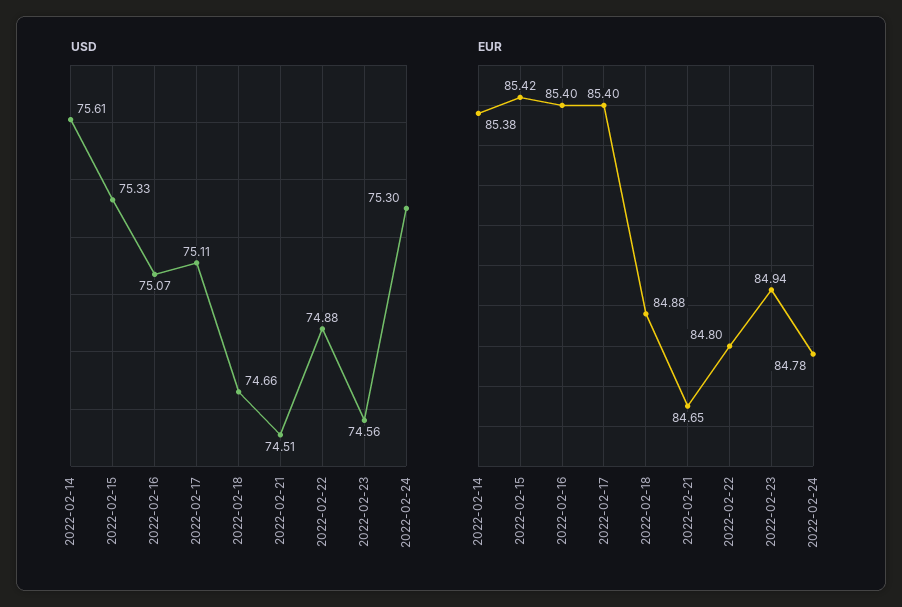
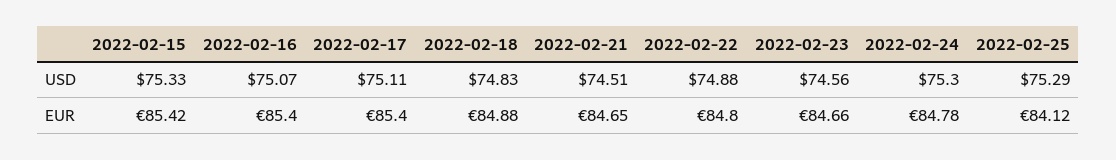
USD, 2022-02-14: 75.61 -> none
USD, 2022-02-18: 74.66 -> 74.83
EUR, 2022-02-14: 85.38 -> none
EUR, 2022-02-23: 84.94 -> 84.66
USD, 2022-02-25: none -> 75.29
EUR, 2022-02-25: none -> 84.12

